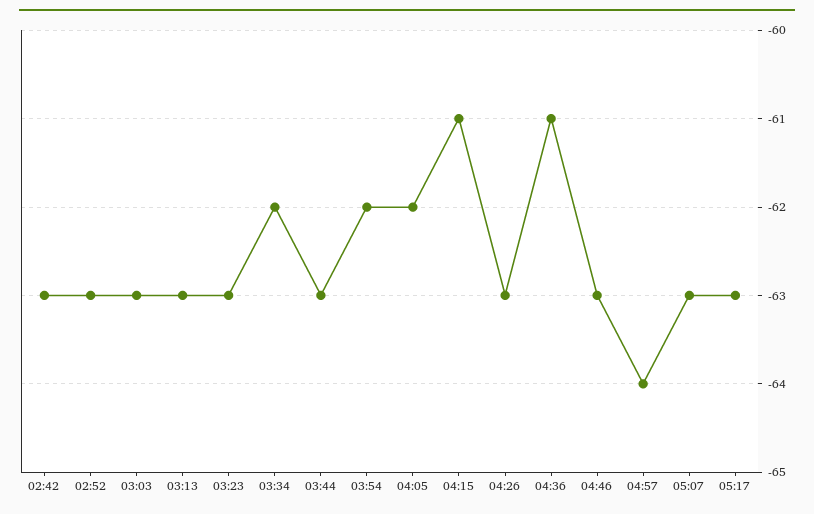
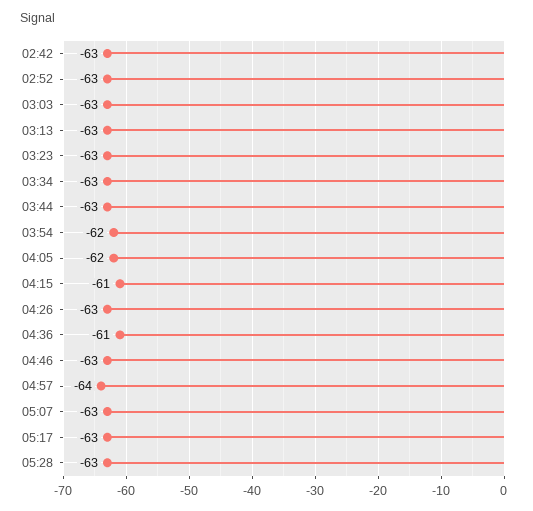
03:34: -62 -> -63
05:28: none -> -63

